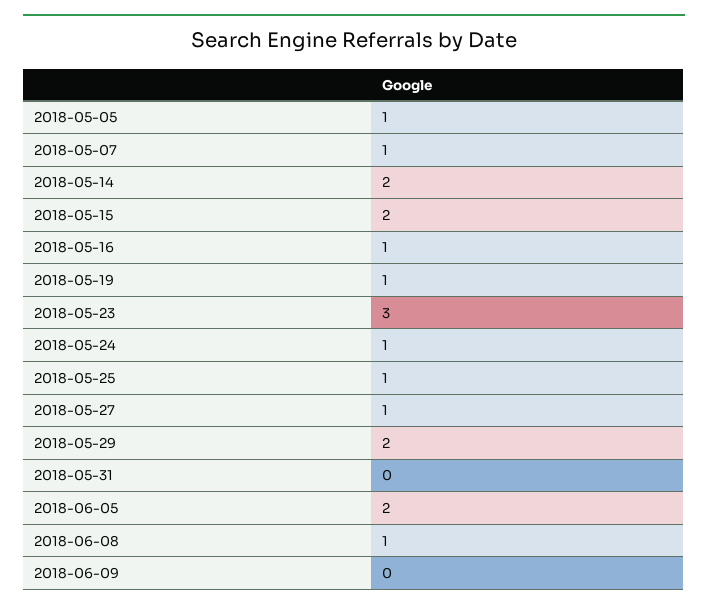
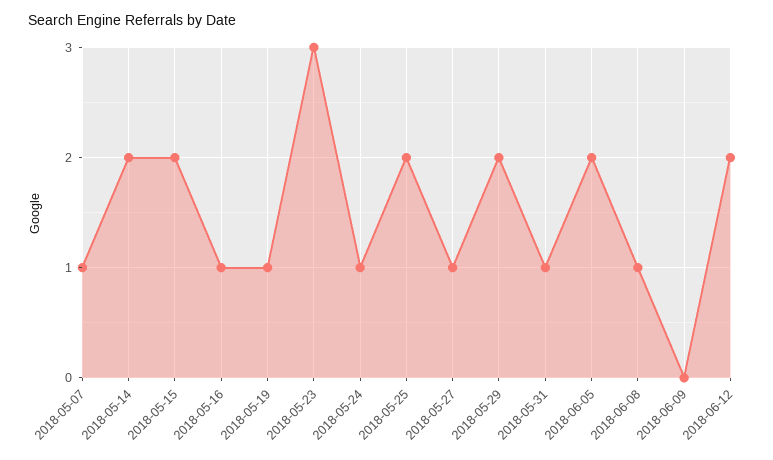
2018-05-05: 1 -> none
2018-05-25: 1 -> 2
2018-05-31: 0 -> 1
2018-06-12: none -> 2

